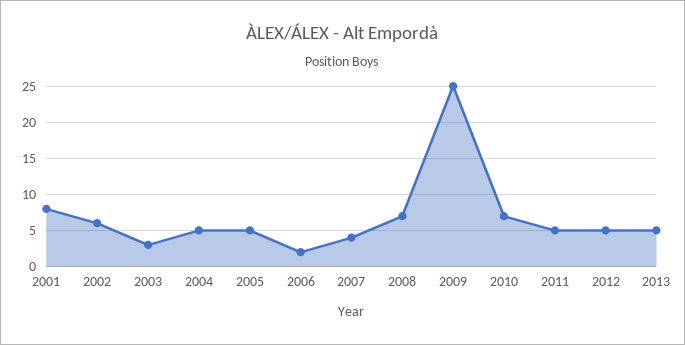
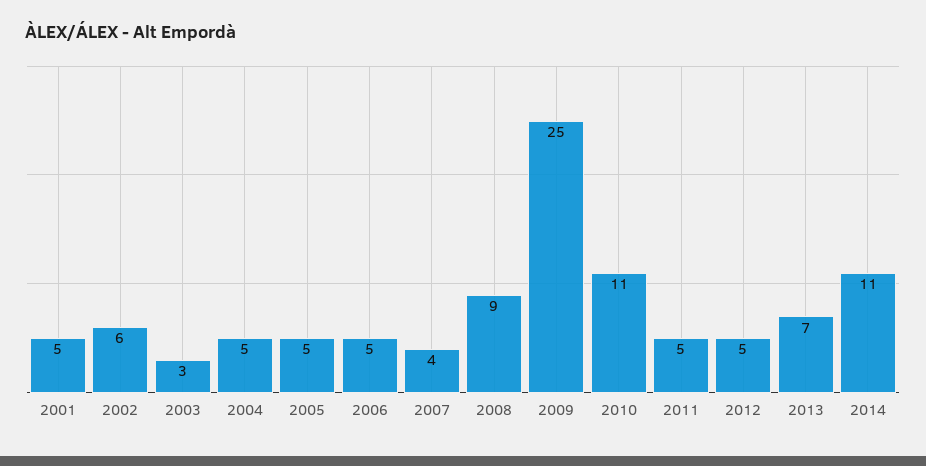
2001: 8 -> 5
2006: 2 -> 5
2008: 7 -> 9
2010: 7 -> 11
2013: 5 -> 7
2014: none -> 11

